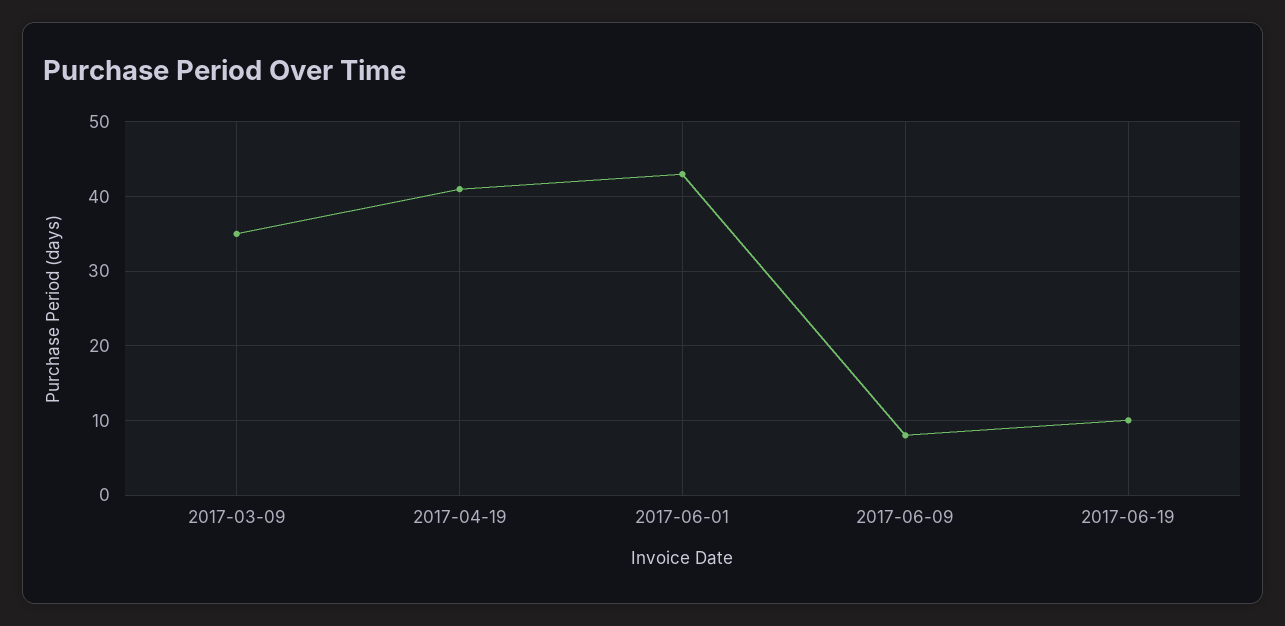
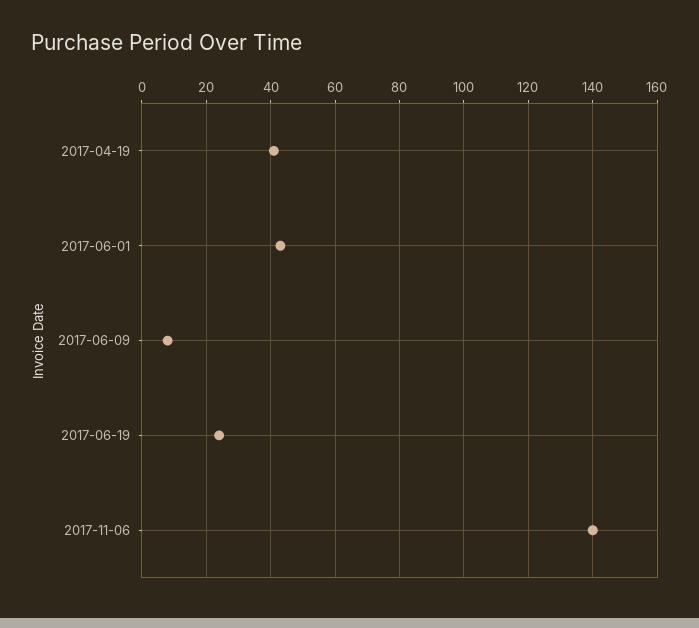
2017-03-09: 35 -> none
2017-06-19: 10 -> 25
2017-11-06: none -> 140

